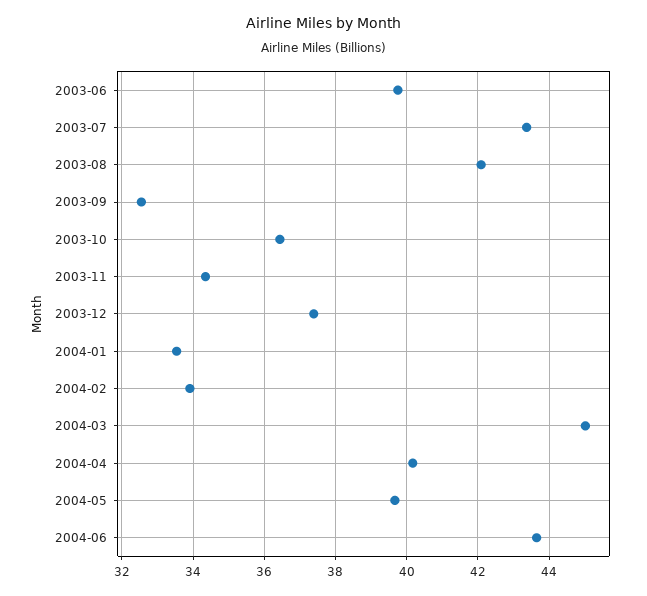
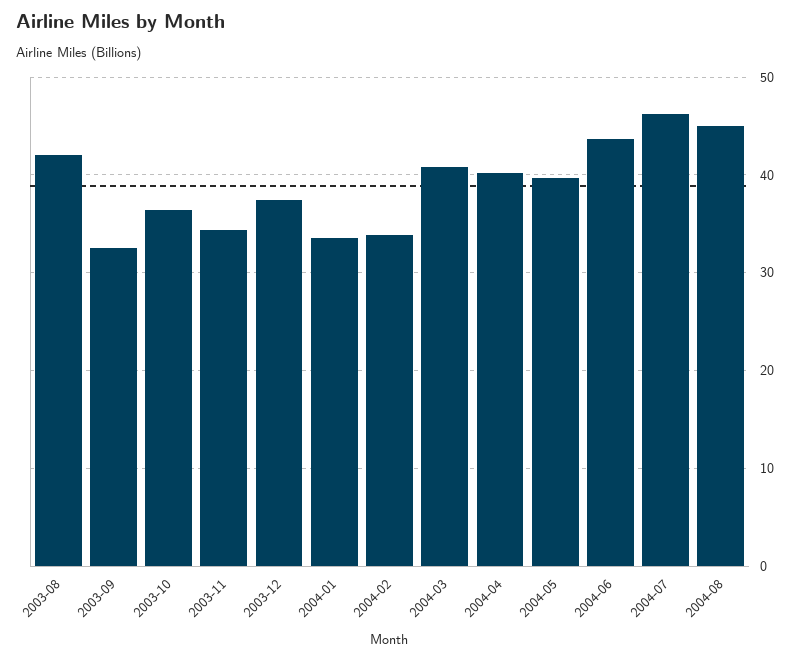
2003-06: 39.8 -> none
2003-07: 43.4 -> none
2004-03: 45 -> 41
2004-07: none -> 46
2004-08: none -> 45

